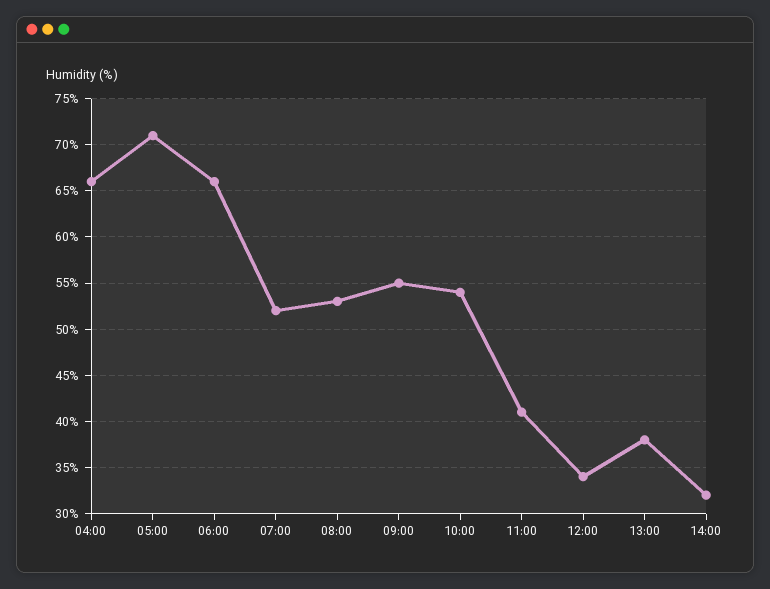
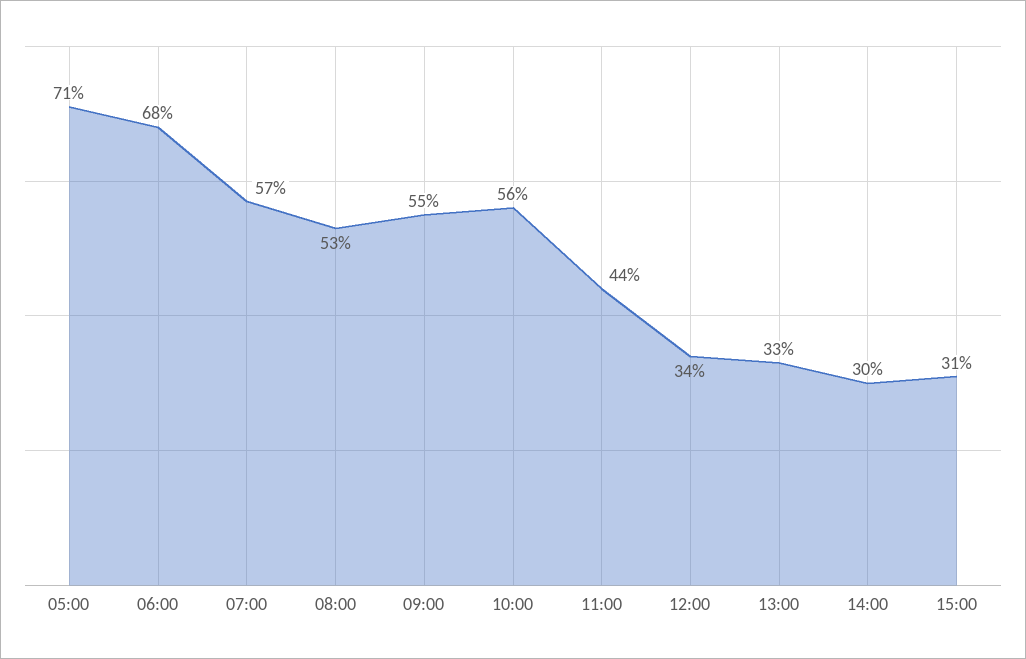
04:00: 66 -> none
06:00: 66 -> 68
07:00: 52 -> 57
10:00: 54 -> 56
11:00: 41 -> 44
13:00: 38 -> 33
14:00: 32 -> 30
15:00: none -> 31

